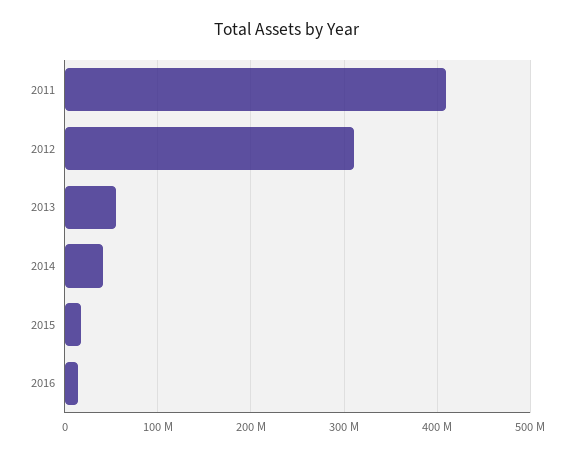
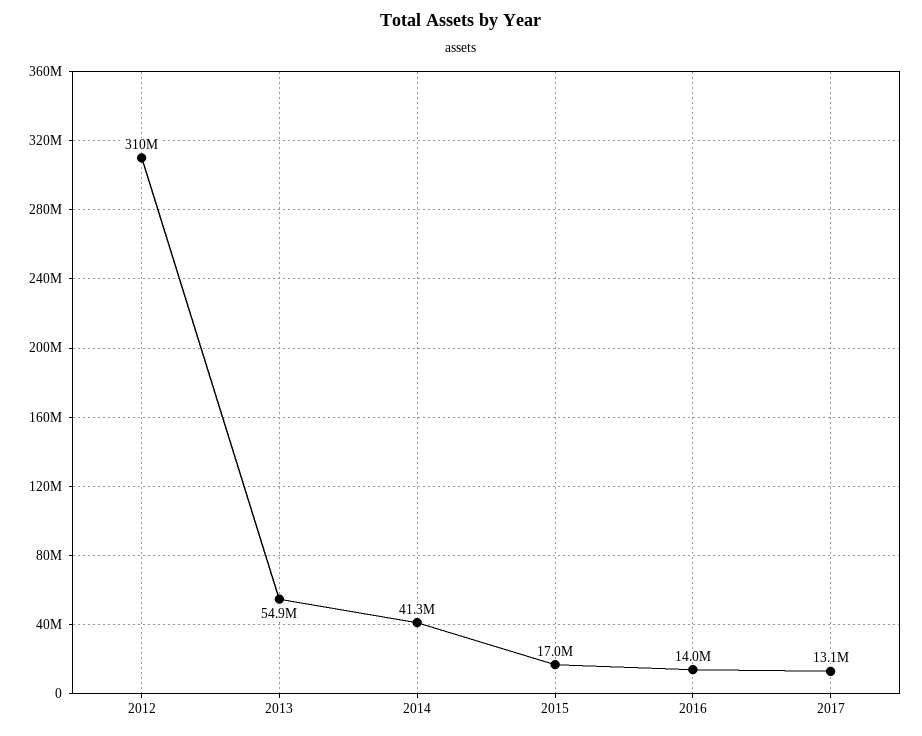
2011: 410000000 -> none
2017: none -> 13100000

